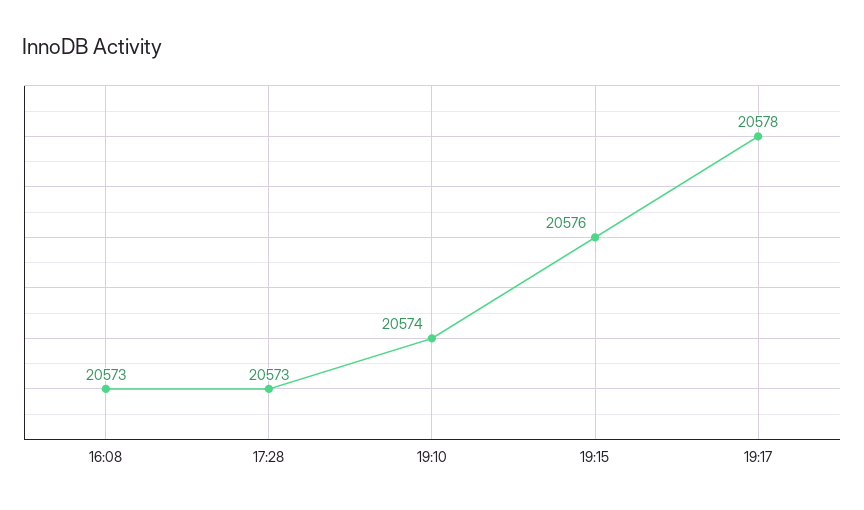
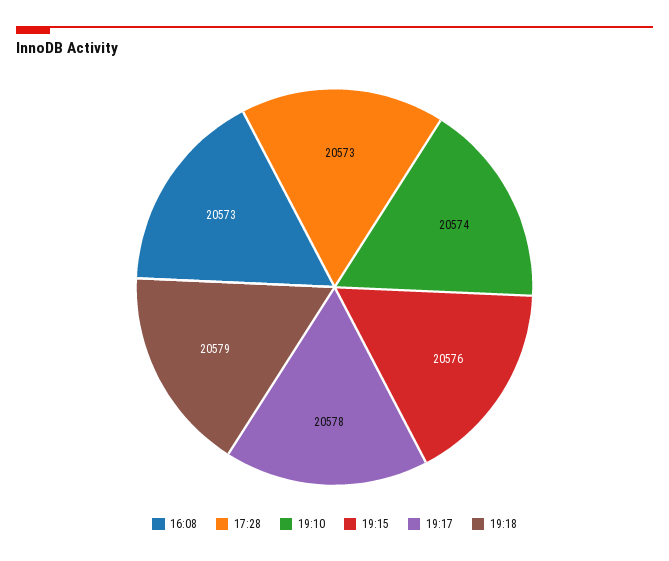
19:18: none -> 20579

